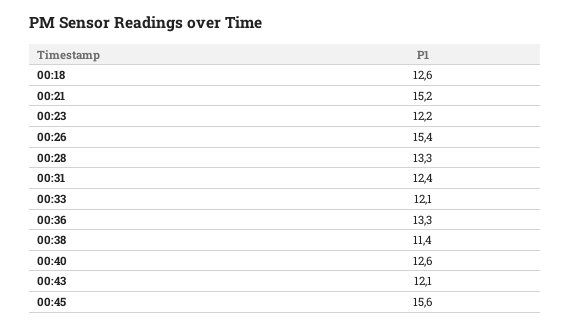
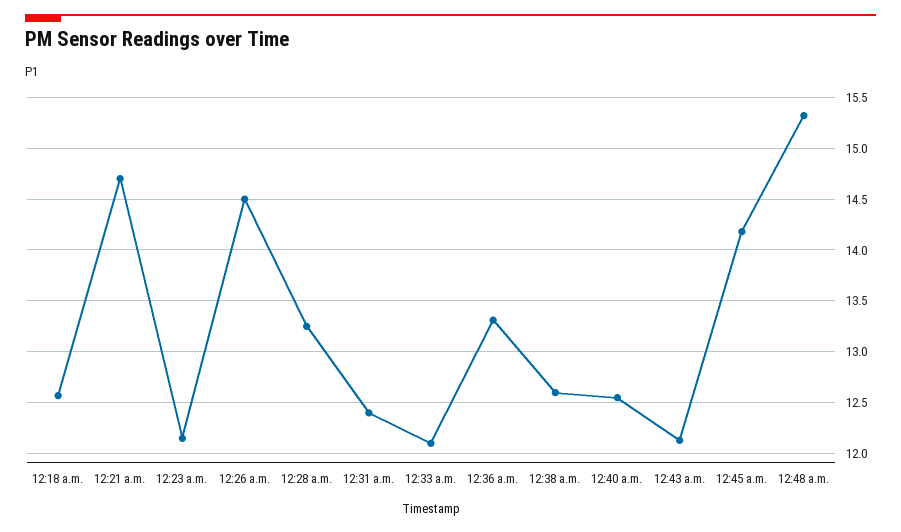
00:21: 15.2 -> 14.7
00:26: 15.4 -> 14.5
00:38: 11.4 -> 12.6
00:45: 15.6 -> 14.2
12:48 a.m.: none -> 15.3

